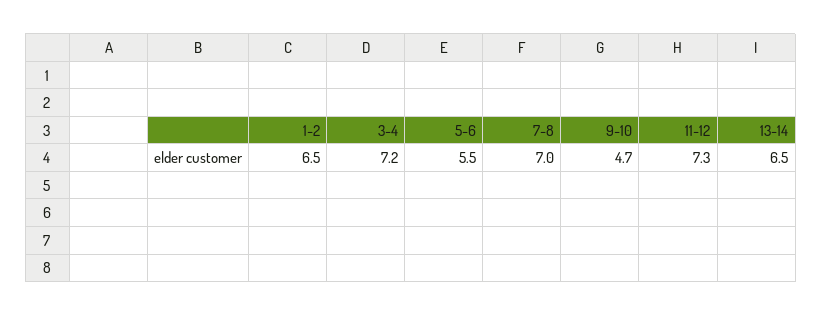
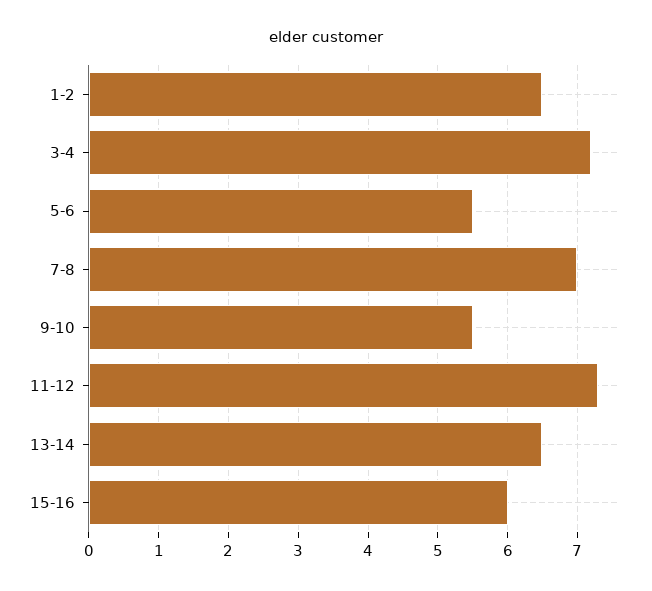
9-10: 4.7 -> 5.5
15-16: none -> 6

